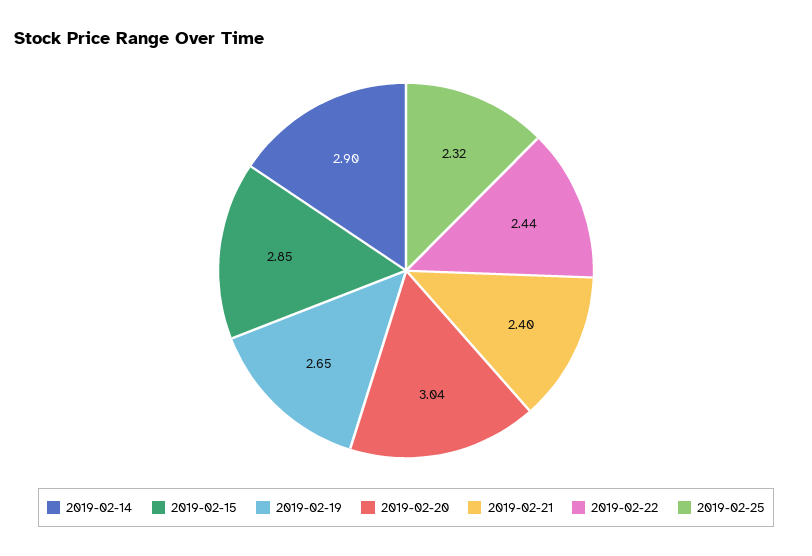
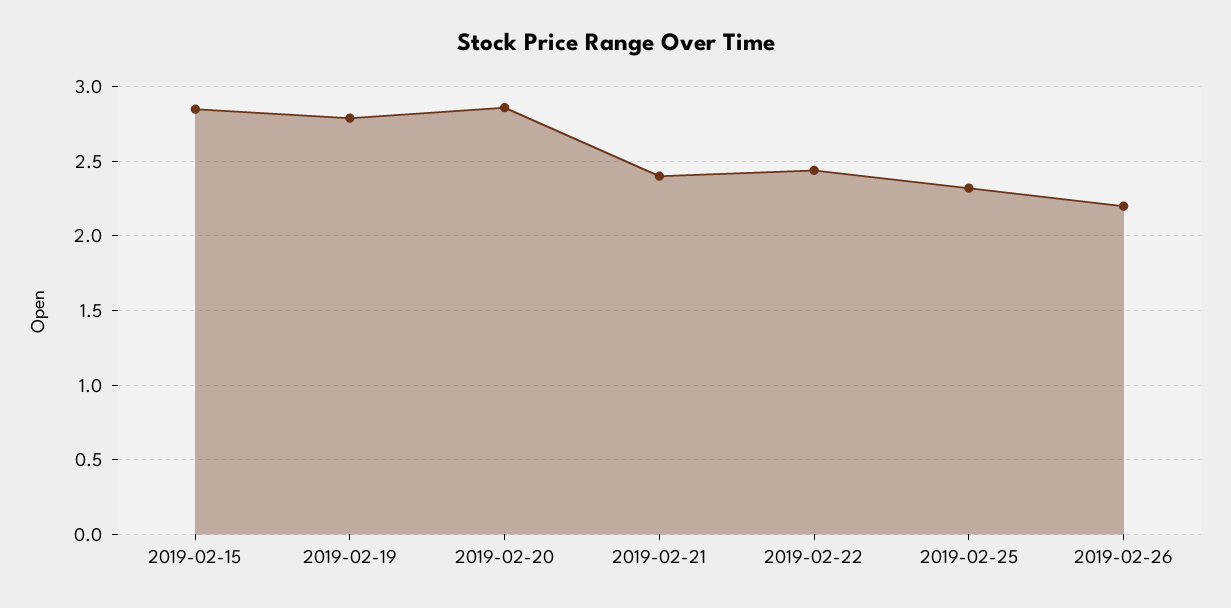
2019-02-14: 2.9 -> none
2019-02-19: 2.65 -> 2.8
2019-02-20: 3.04 -> 2.85
2019-02-26: none -> 2.2

